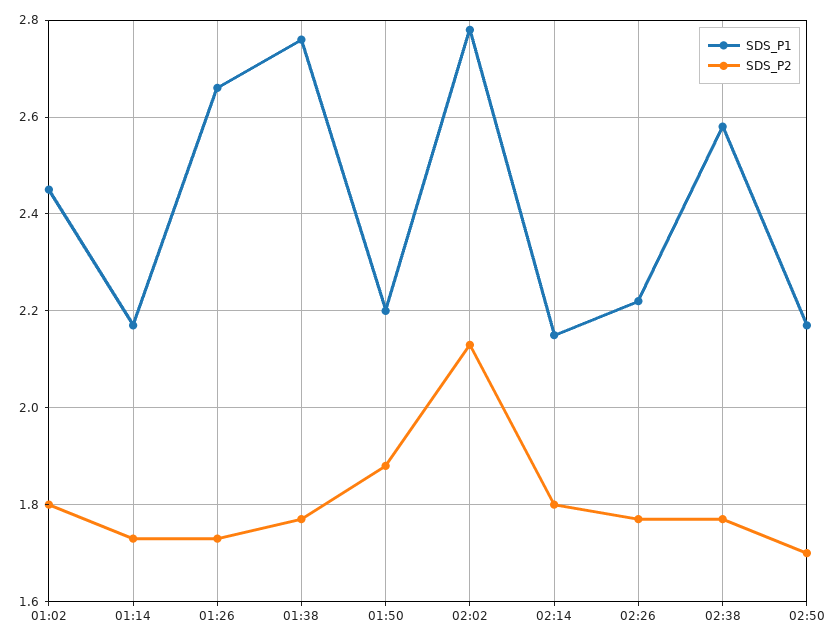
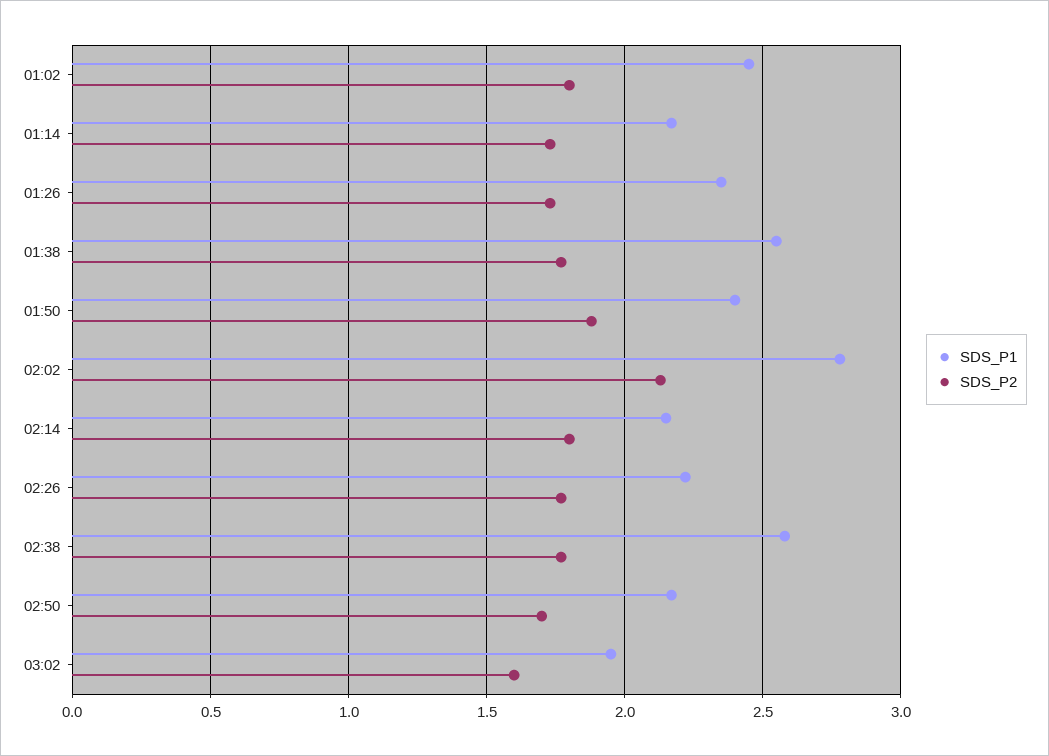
SDS_P1, 01:26: 2.65 -> 2.35
SDS_P1, 01:38: 2.75 -> 2.55
SDS_P1, 01:50: 2.2 -> 2.4
SDS_P1, 03:02: none -> 1.95
SDS_P2, 03:02: none -> 1.6

